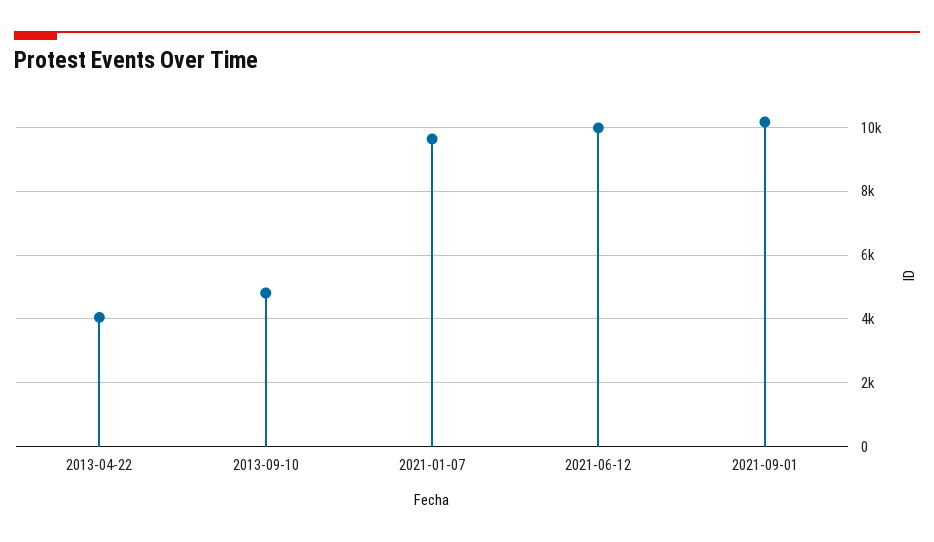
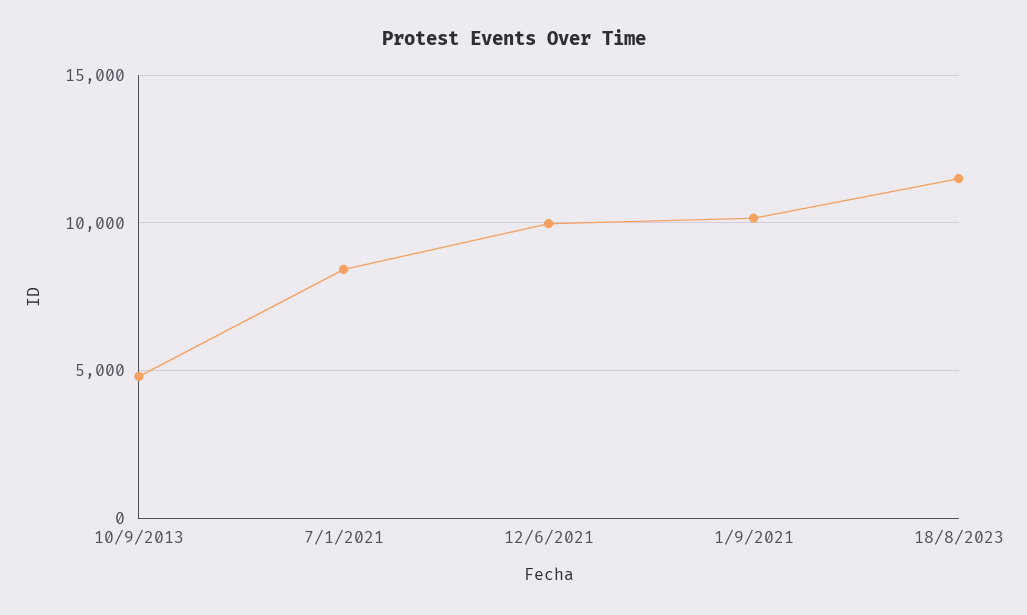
2013-04-22: 4000 -> none
2021-01-07: 9600 -> 8500
18/8/2023: none -> 11500

